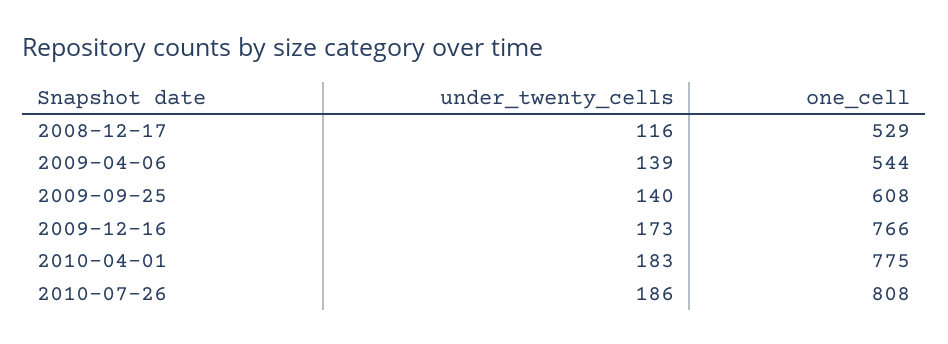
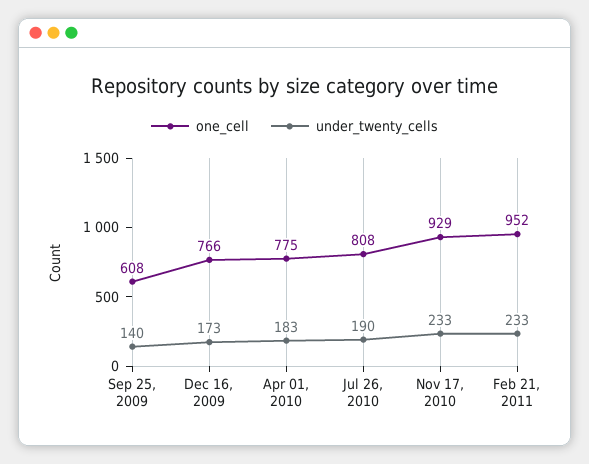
under_twenty_cells, 2008-12-17: 116 -> none
one_cell, 2008-12-17: 529 -> none
under_twenty_cells, 2009-04-06: 139 -> none
one_cell, 2009-04-06: 544 -> none
under_twenty_cells, 2010-07-26: 186 -> 190
one_cell, Nov 17, 2010: none -> 929
under_twenty_cells, Nov 17, 2010: none -> 233
one_cell, Feb 21, 2011: none -> 952
under_twenty_cells, Feb 21, 2011: none -> 233

